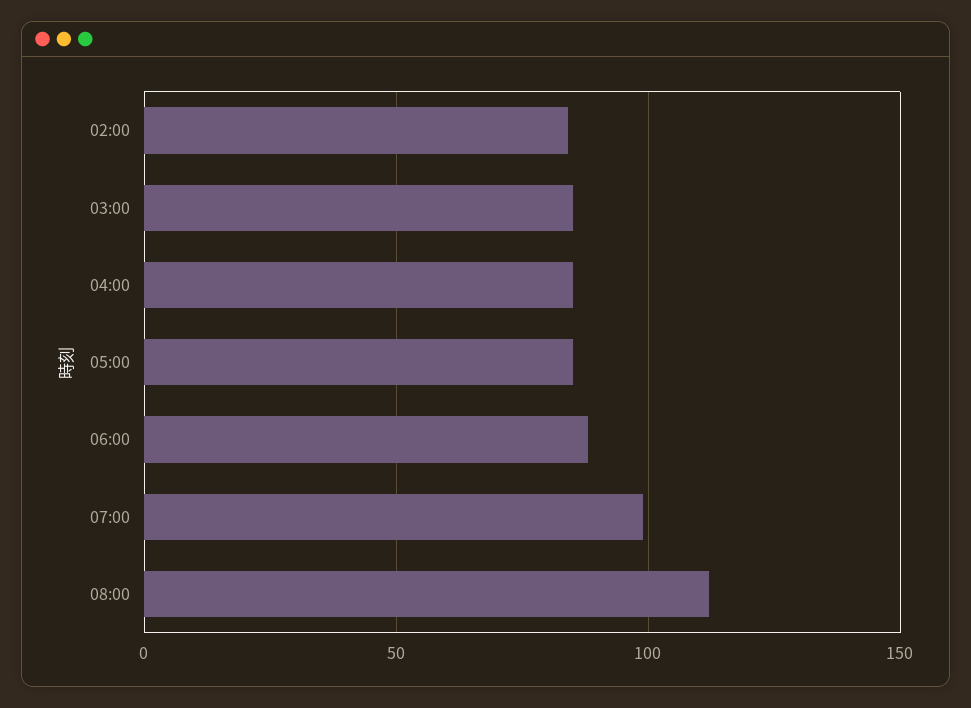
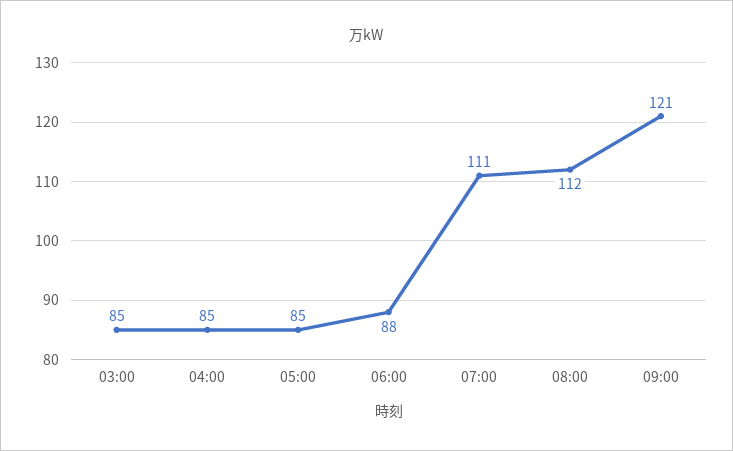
02:00: 85 -> none
07:00: 100 -> 111
09:00: none -> 121

